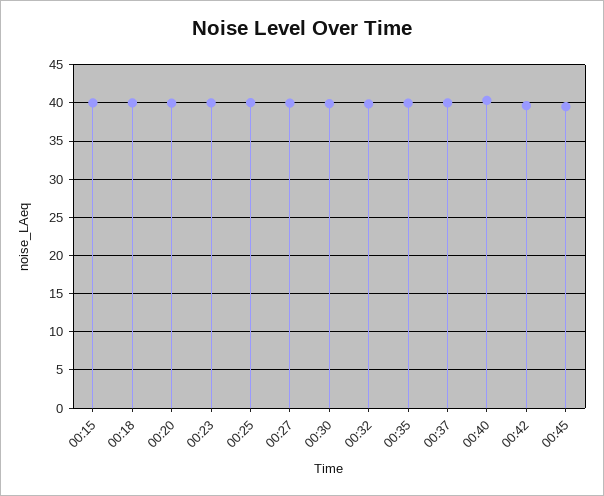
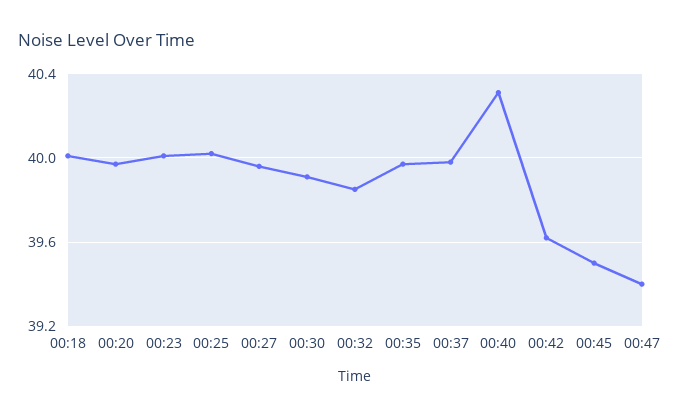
00:15: 40 -> none
00:47: none -> 39.4

